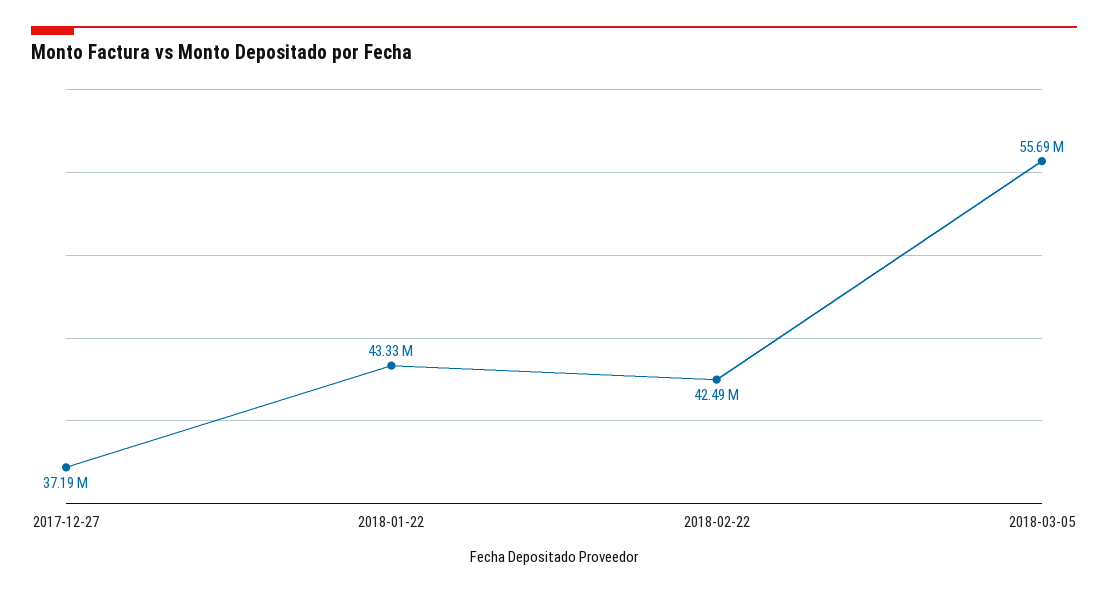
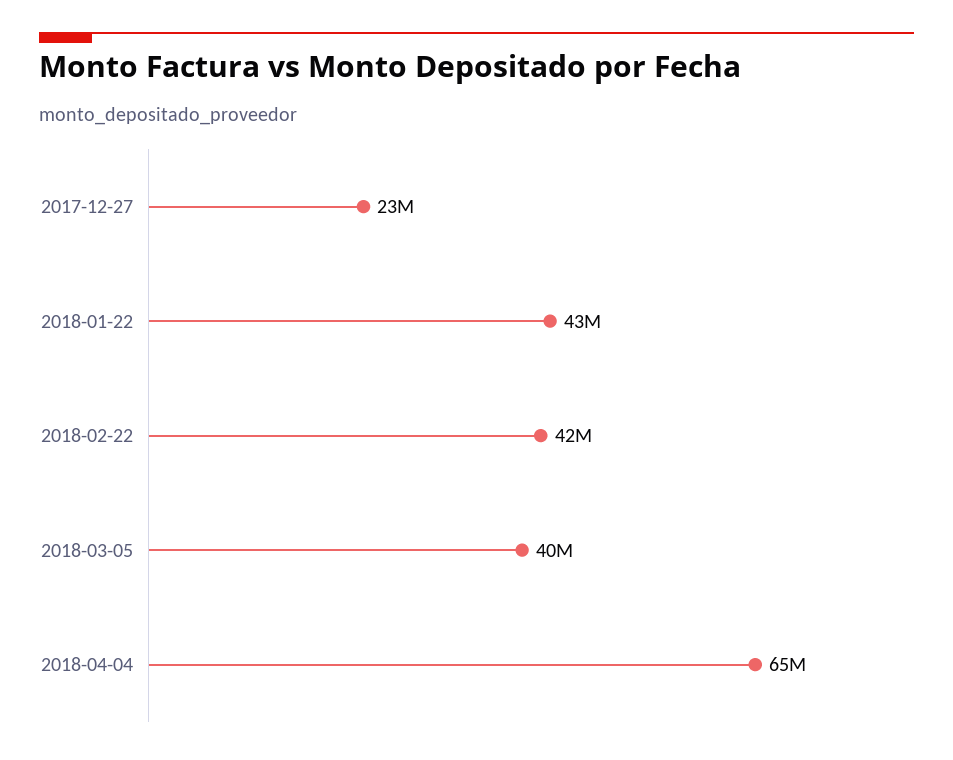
2017-12-27: 37190000 -> 23000000
2018-03-05: 55690000 -> 40000000
2018-04-04: none -> 65000000

